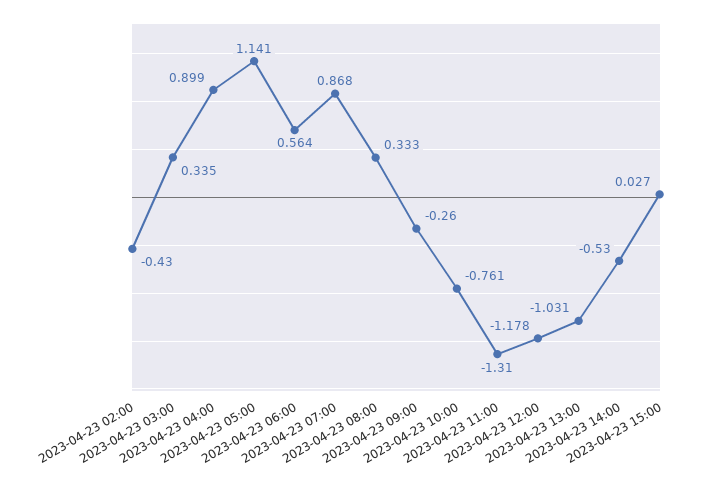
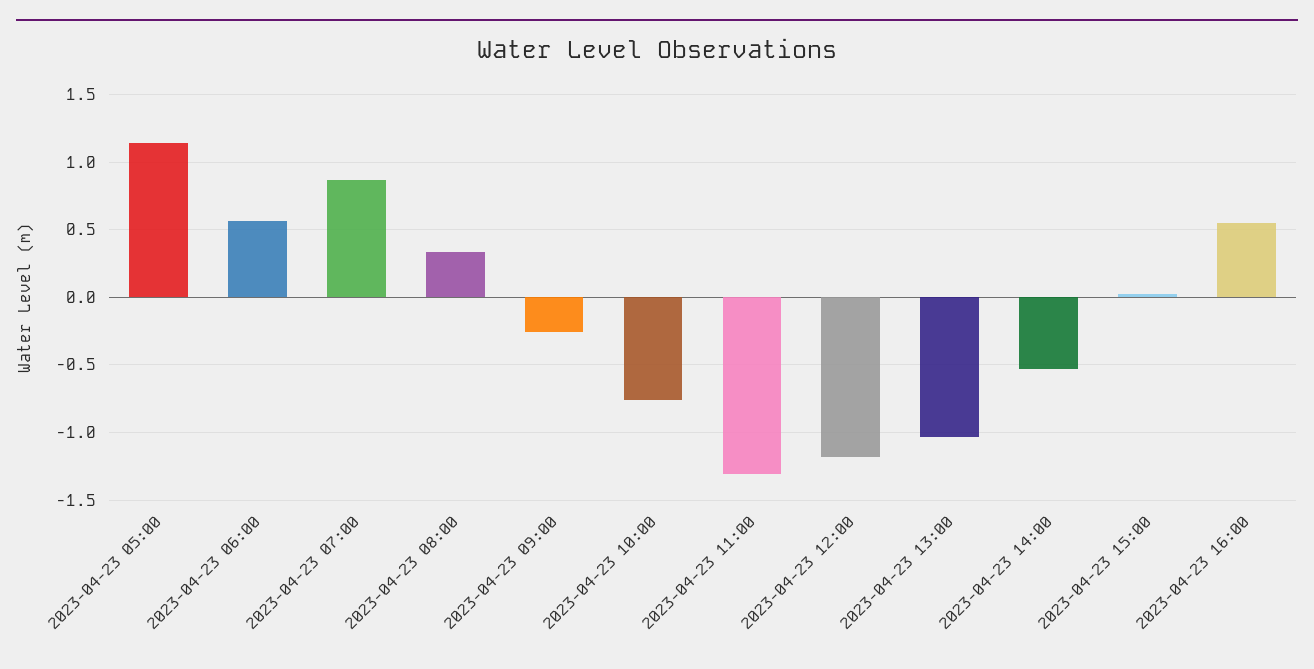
2023-04-23 02:00: -0.43 -> none
2023-04-23 03:00: 0.335 -> none
2023-04-23 04:00: 0.899 -> none
2023-04-23 16:00: none -> 0.55

